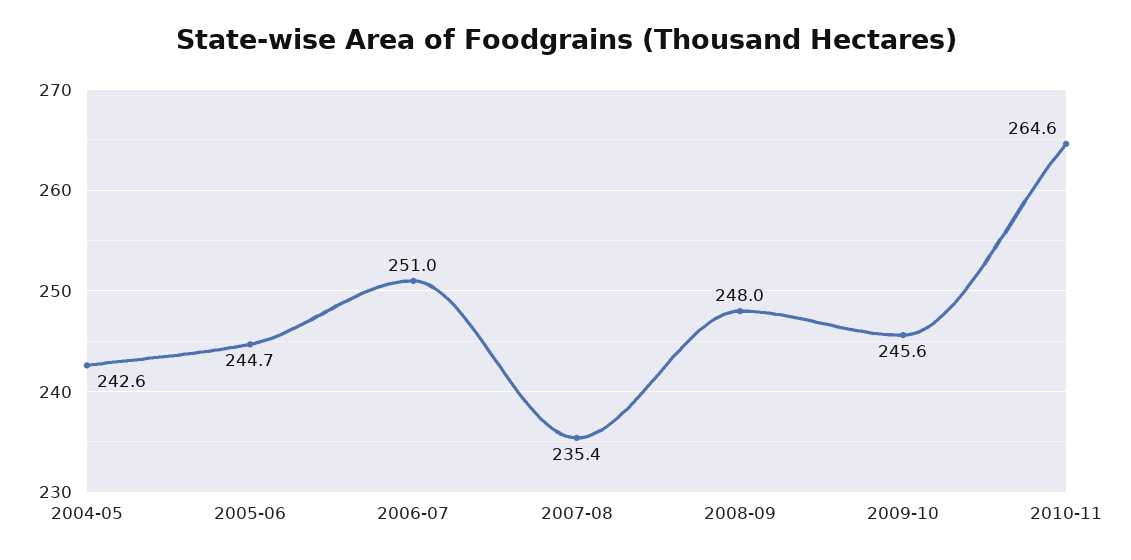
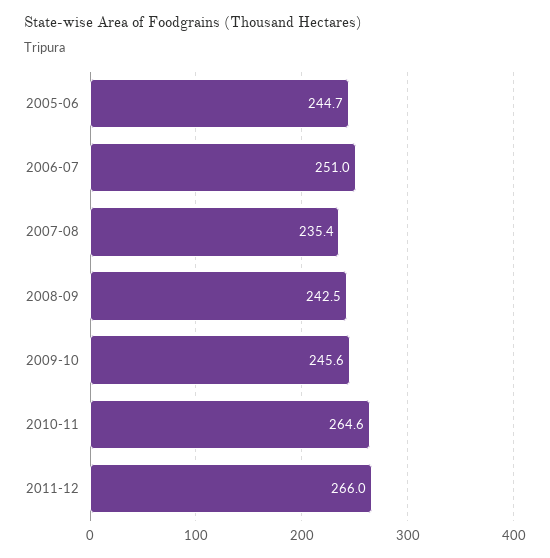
2004-05: 242.6 -> none
2008-09: 248 -> 242.5
2011-12: none -> 266

